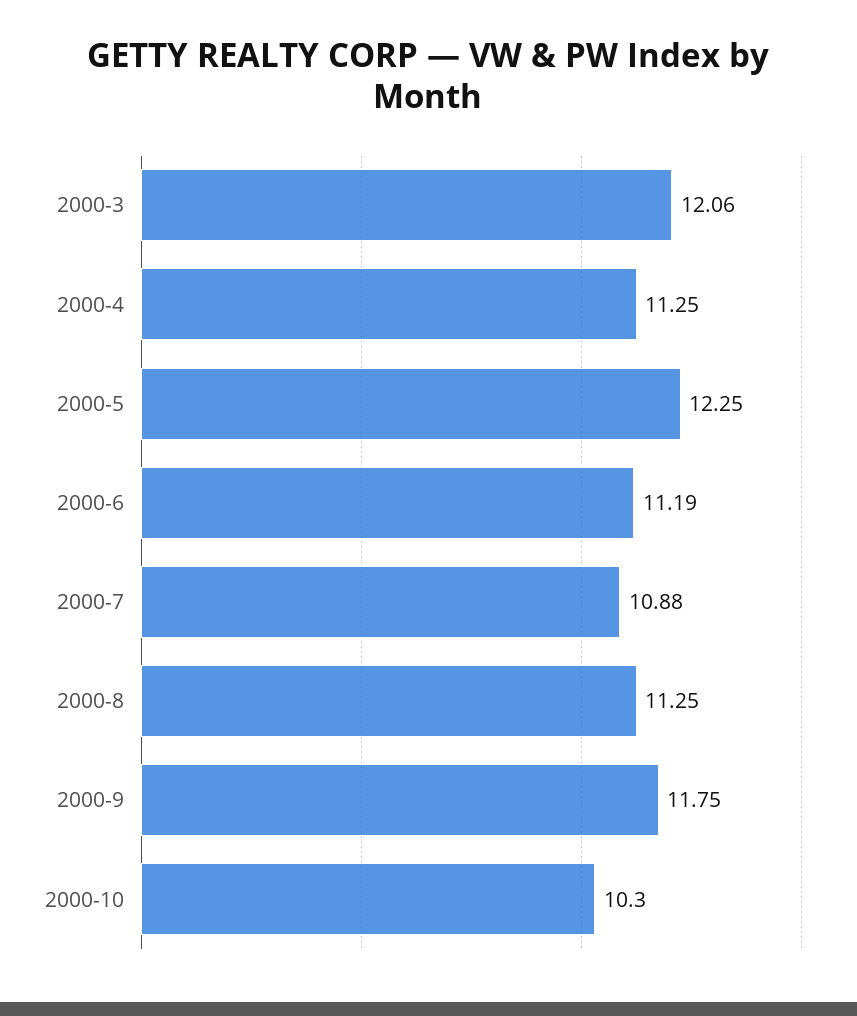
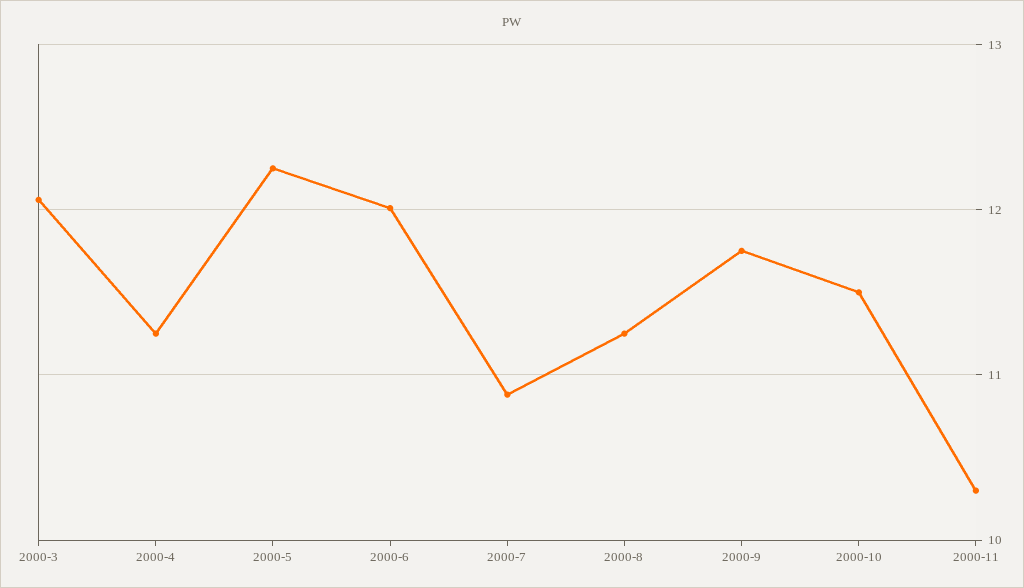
2000-6: 11.19 -> 12
2000-10: 10.3 -> 11.5
2000-11: none -> 10.3

